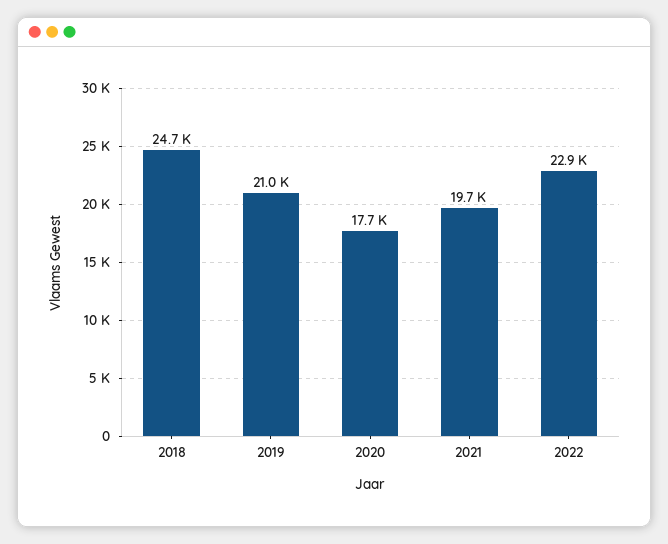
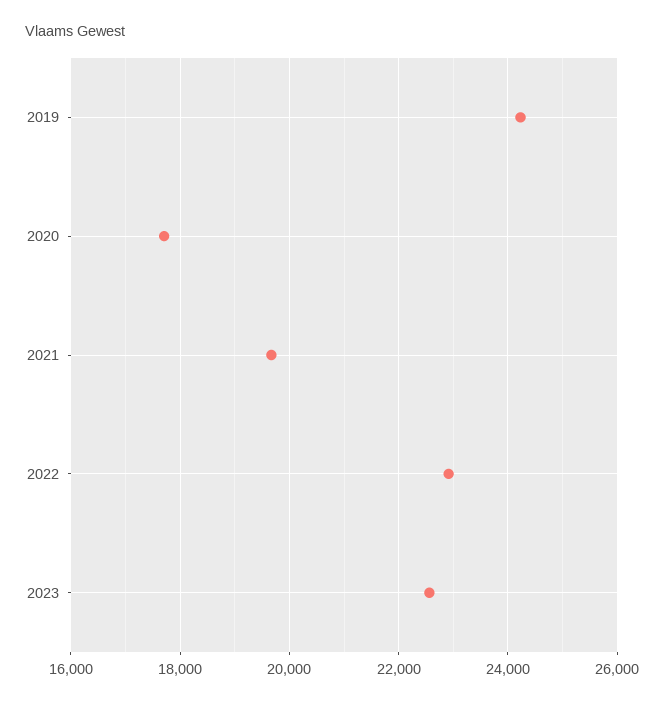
2018: 24700 -> none
2019: 21000 -> 24200
2023: none -> 22600

